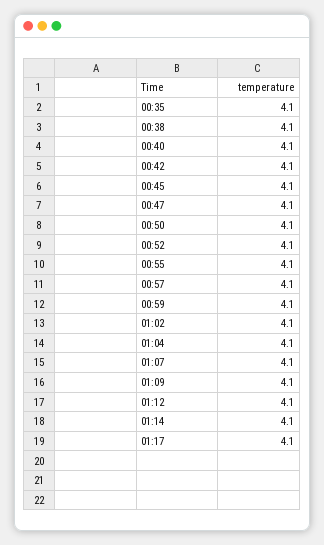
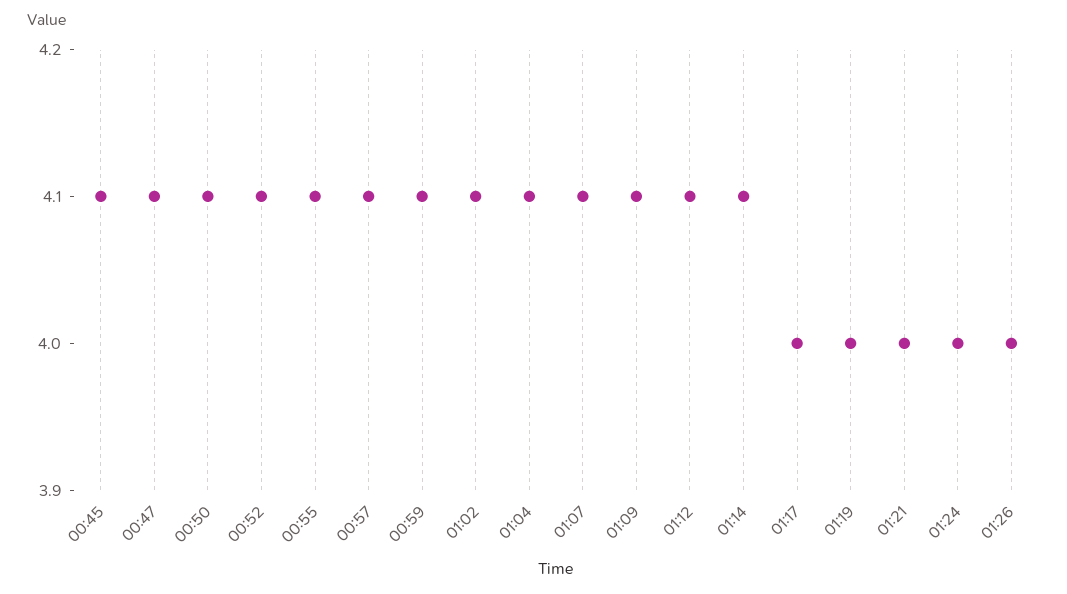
00:35: 4.1 -> none
00:38: 4.1 -> none
00:40: 4.1 -> none
00:42: 4.1 -> none
01:17: 4.1 -> 4
01:19: none -> 4
01:21: none -> 4
01:24: none -> 4
01:26: none -> 4

